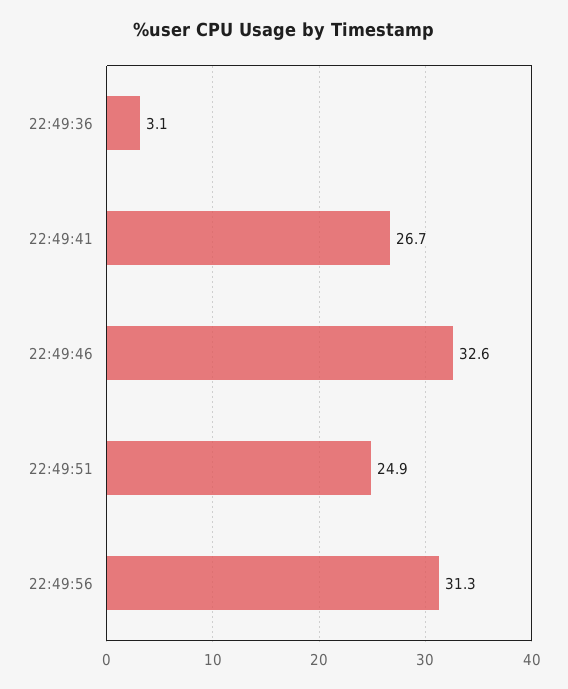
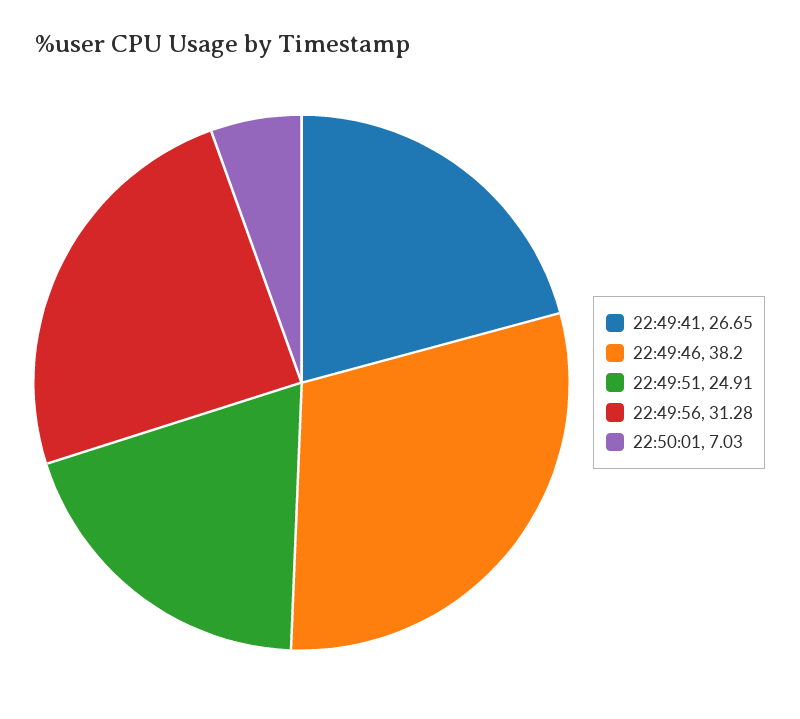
22:49:36: 3.1 -> none
22:49:46: 32.6 -> 38.2
22:50:01: none -> 7.03

